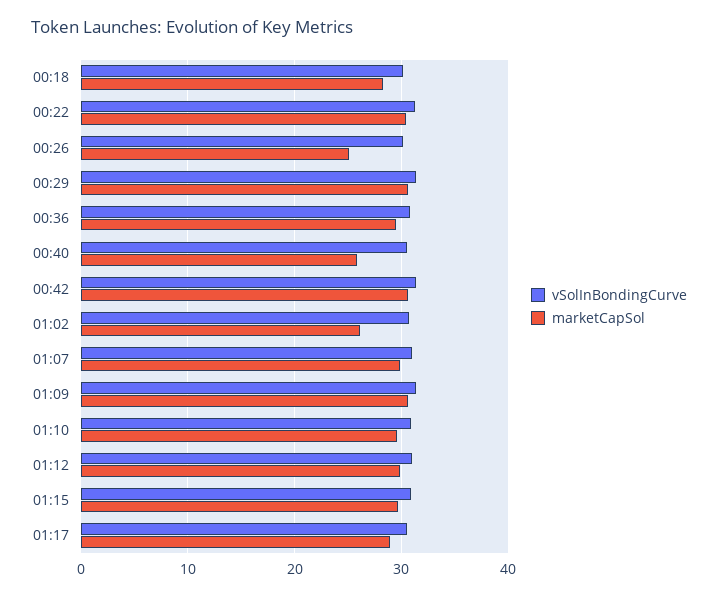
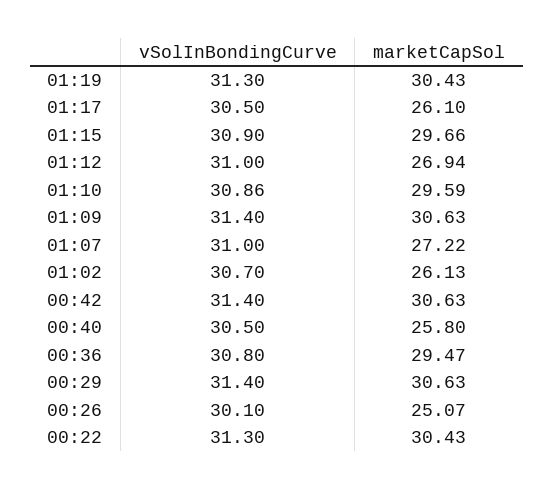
vSolInBondingCurve, 00:18: 30 -> none
marketCapSol, 00:18: 28 -> none
marketCapSol, 01:07: 30 -> 27.22
marketCapSol, 01:12: 30 -> 26.94
marketCapSol, 01:17: 29 -> 26.1
vSolInBondingCurve, 01:19: none -> 31.3
marketCapSol, 01:19: none -> 30.43

